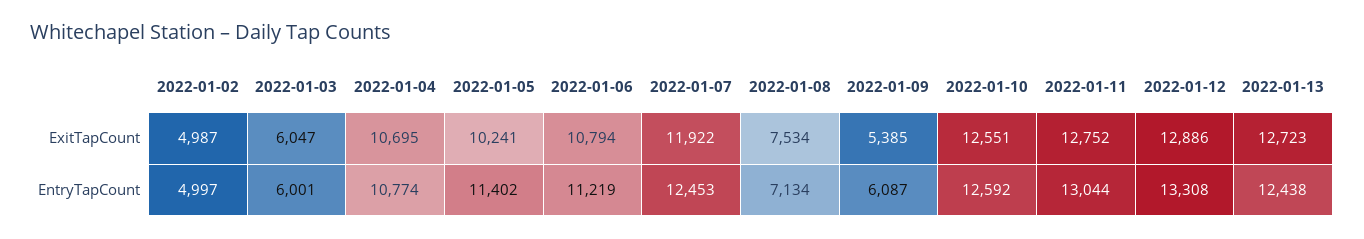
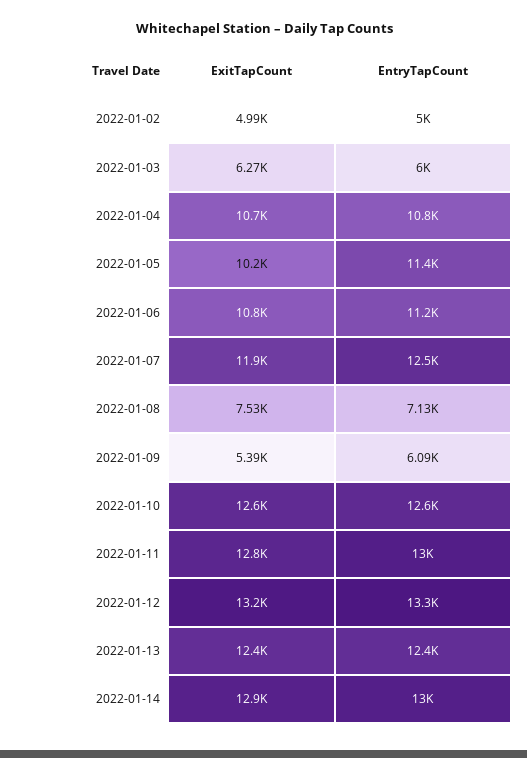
2022-01-03, ExitTapCount: 6047 -> 6270
2022-01-12, ExitTapCount: 12886 -> 13200
2022-01-13, ExitTapCount: 12723 -> 12400
2022-01-14, ExitTapCount: none -> 12900
2022-01-14, EntryTapCount: none -> 13000

